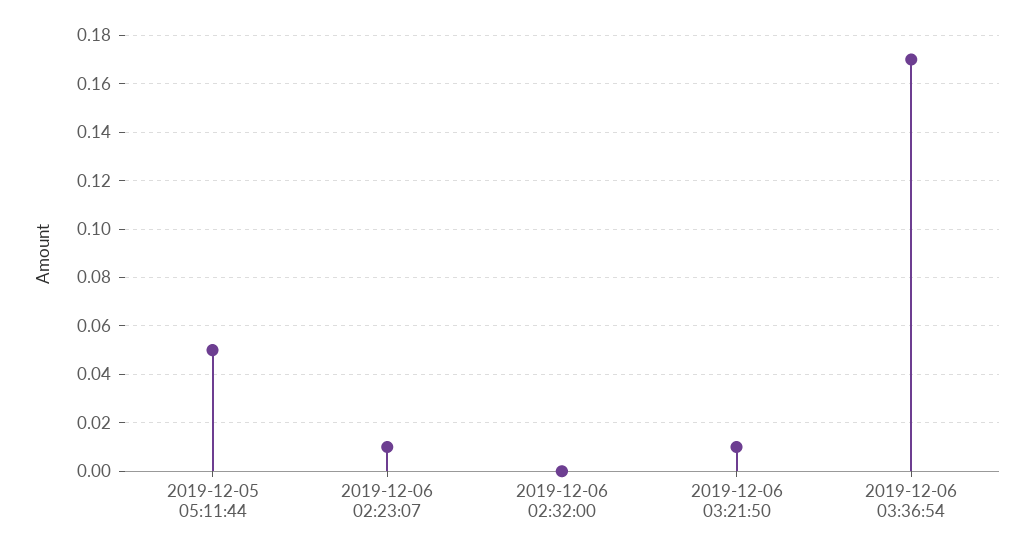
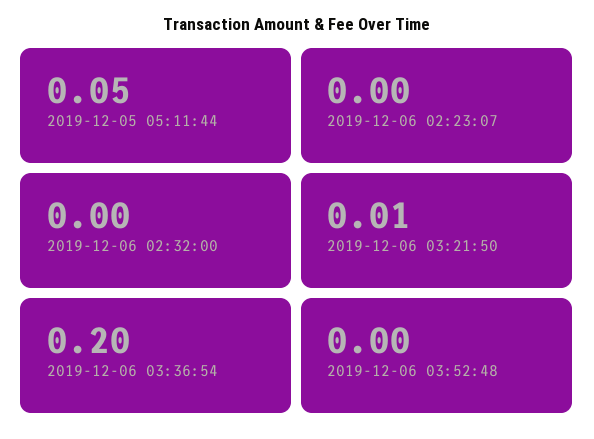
2019-12-06 02:23:07: 0.01 -> 0
2019-12-06 03:36:54: 0.17 -> 0.2
2019-12-06 03:52:48: none -> 0

